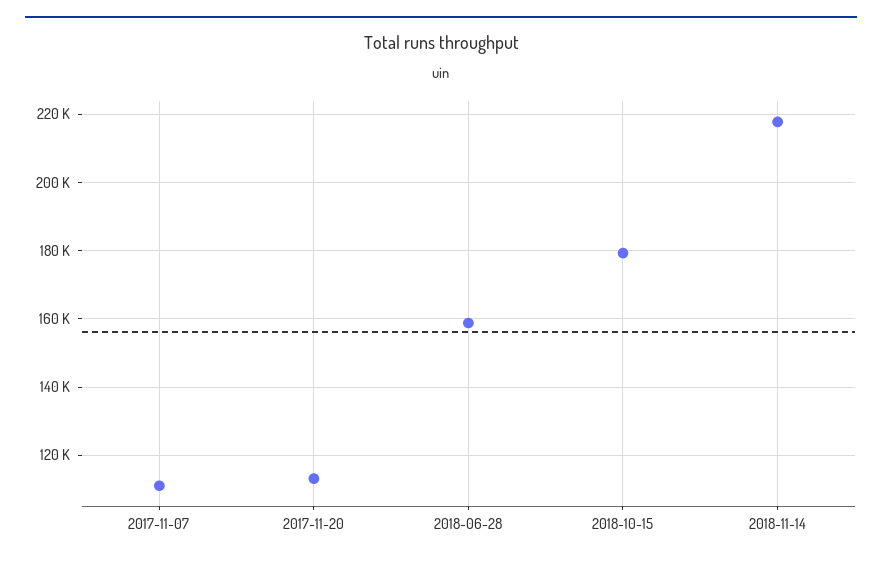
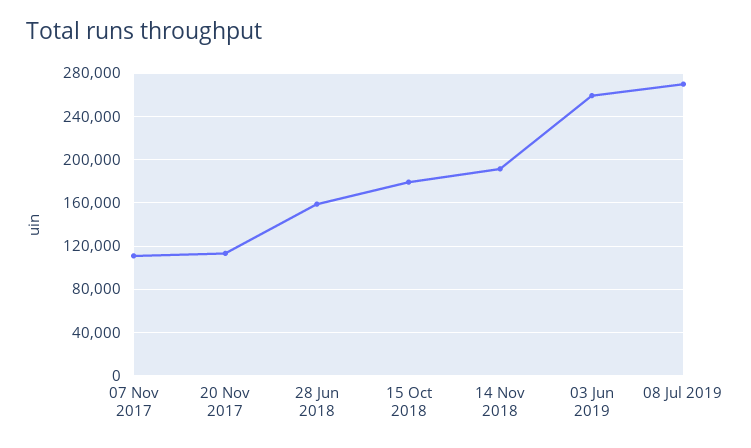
2018-11-14: 218000 -> 190000
03 Jun 2019: none -> 260000
08 Jul 2019: none -> 270000

